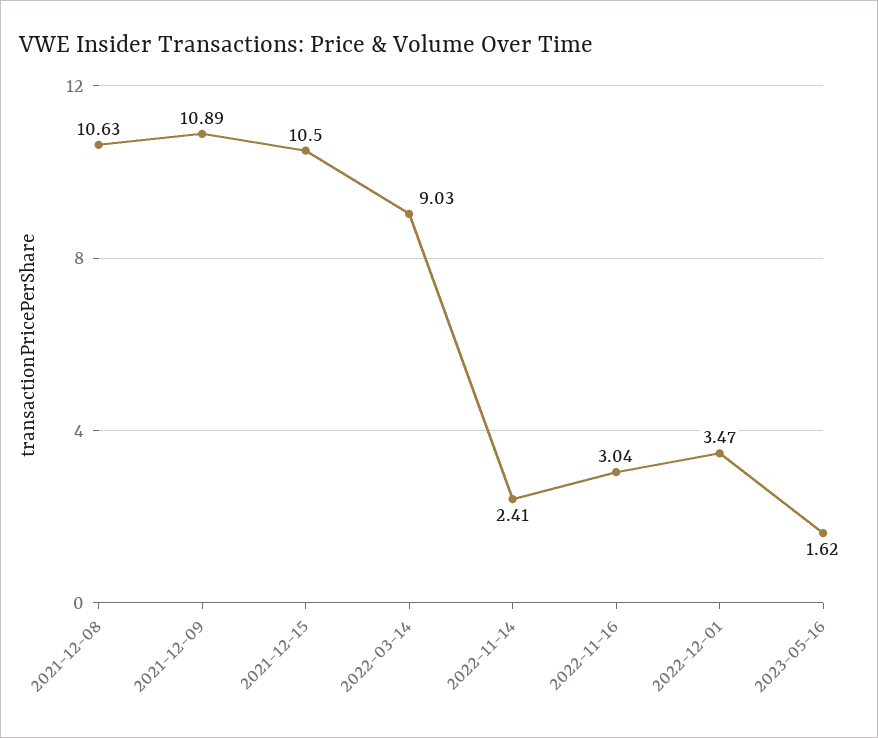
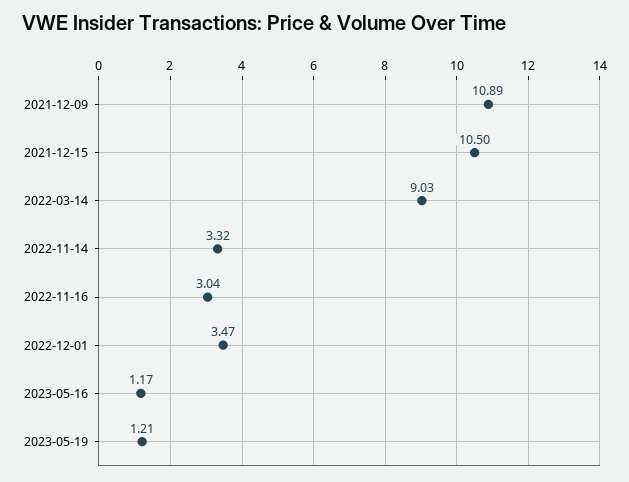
2021-12-08: 10.63 -> none
2022-11-14: 2.41 -> 3.32
2023-05-16: 1.62 -> 1.17
2023-05-19: none -> 1.21

